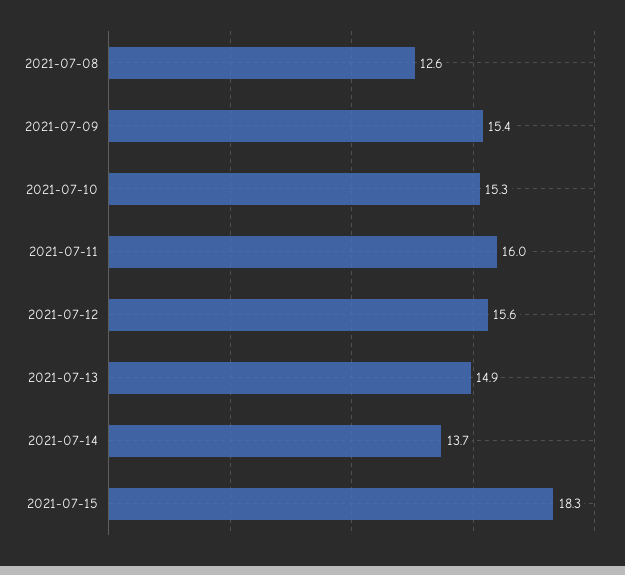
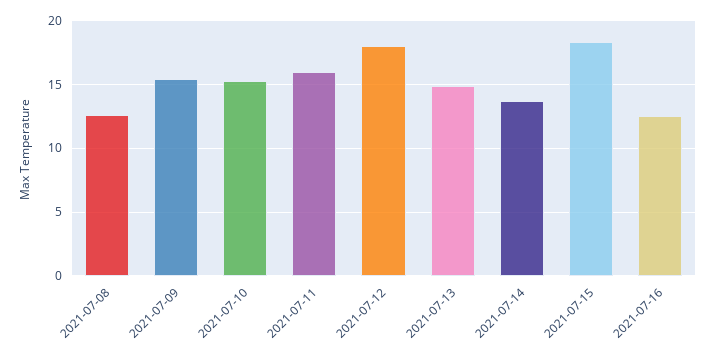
2021-07-12: 15.6 -> 18
2021-07-16: none -> 12.5

